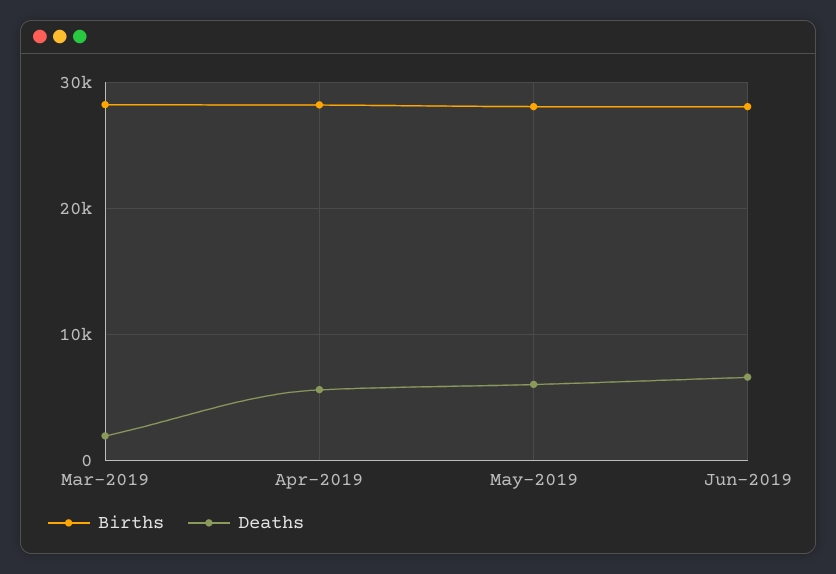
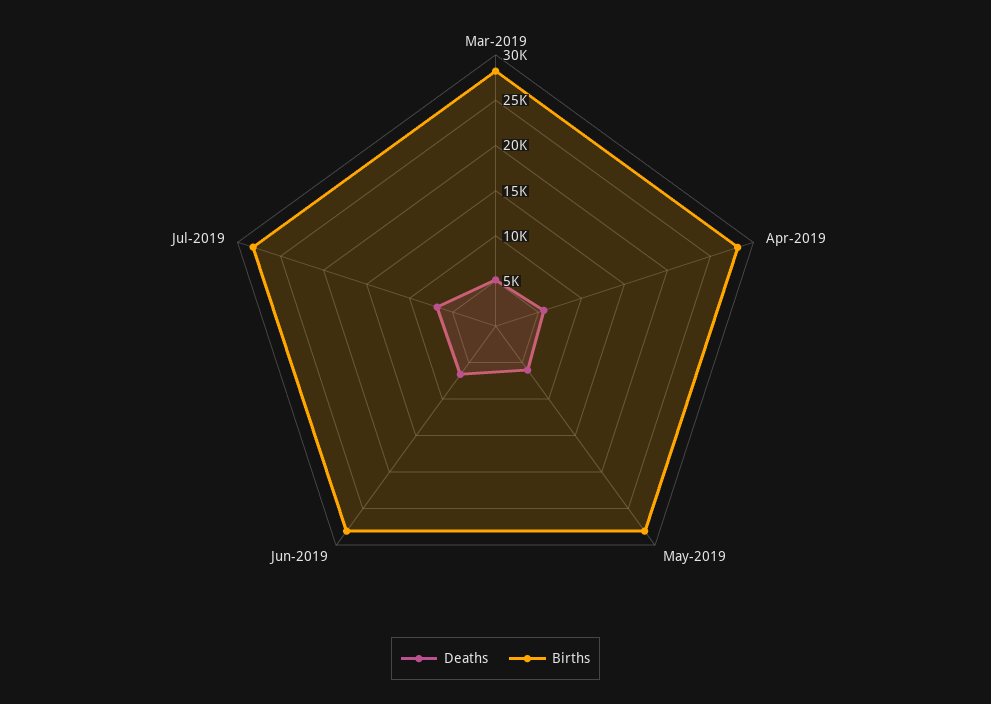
Deaths, Mar-2019: 2000 -> 5000
Deaths, Jul-2019: none -> 7000
Births, Jul-2019: none -> 28000

